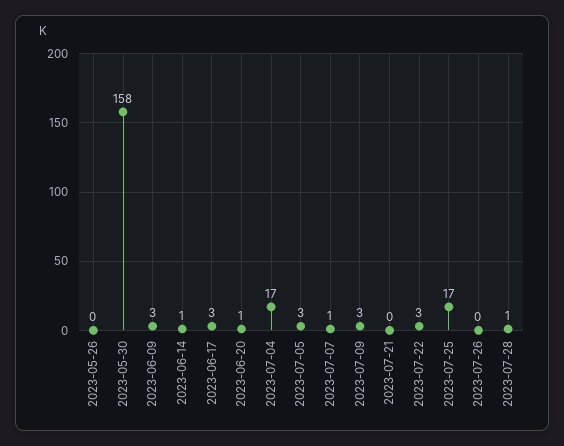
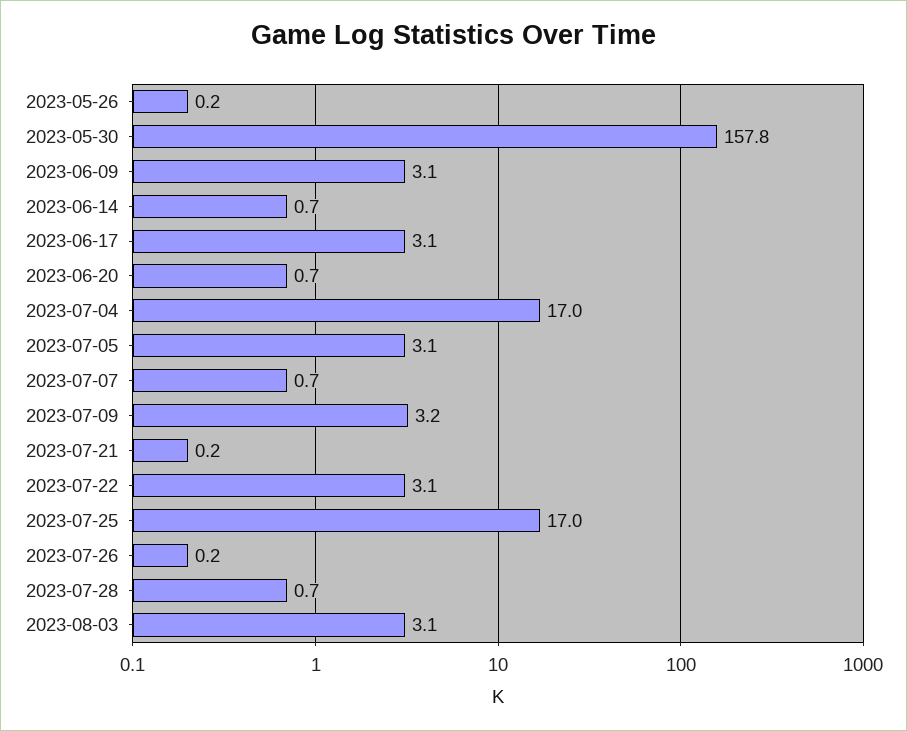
2023-08-03: none -> 3.1

